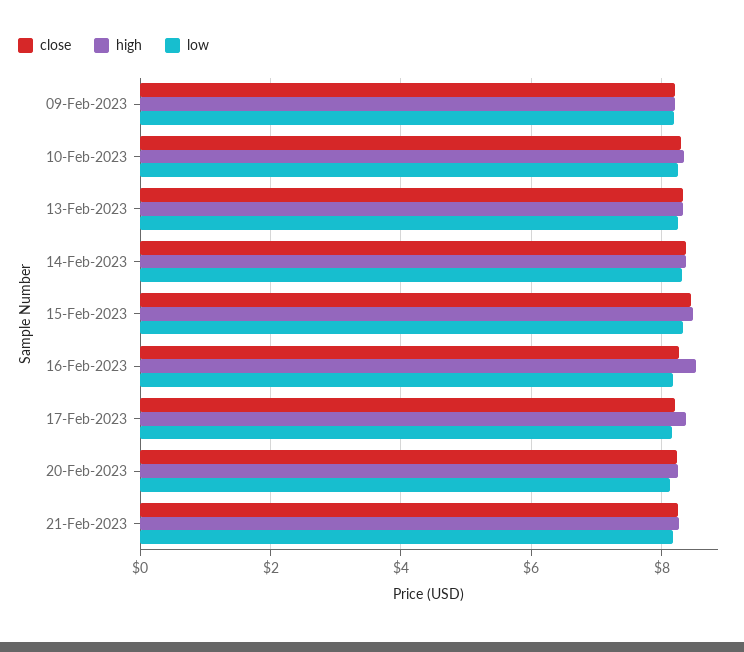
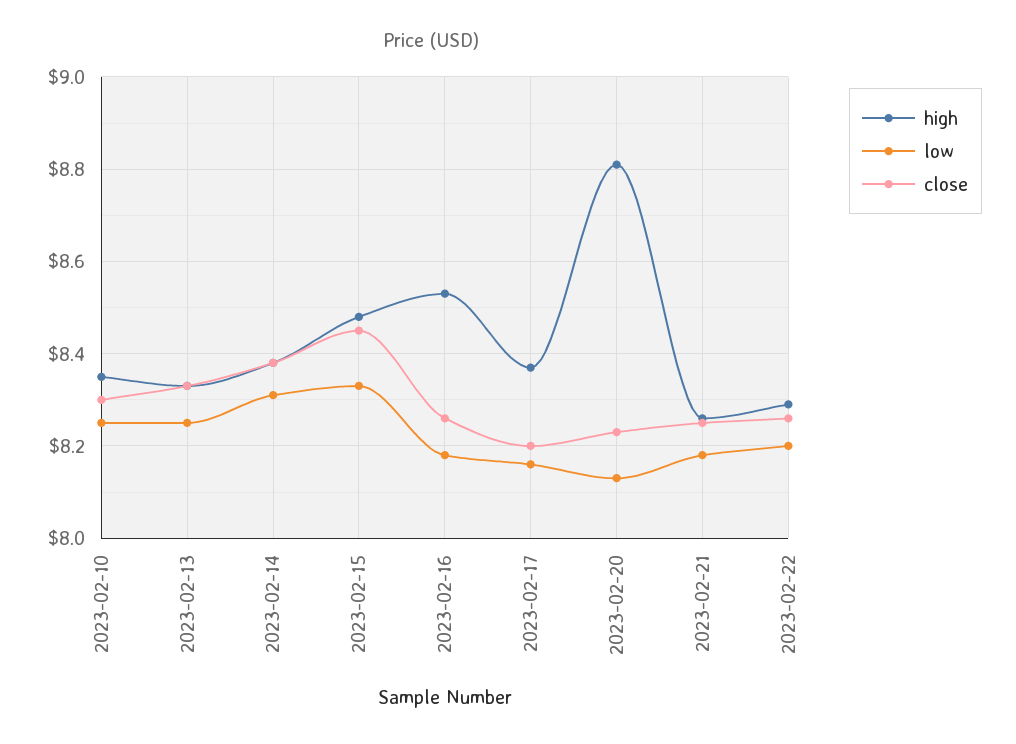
close, 09-Feb-2023: 8.2 -> none
high, 09-Feb-2023: 8.2 -> none
low, 09-Feb-2023: 8.2 -> none
high, 20-Feb-2023: 8.2 -> 8.8
high, 2023-02-22: none -> 8.3
low, 2023-02-22: none -> 8.2
close, 2023-02-22: none -> 8.25

